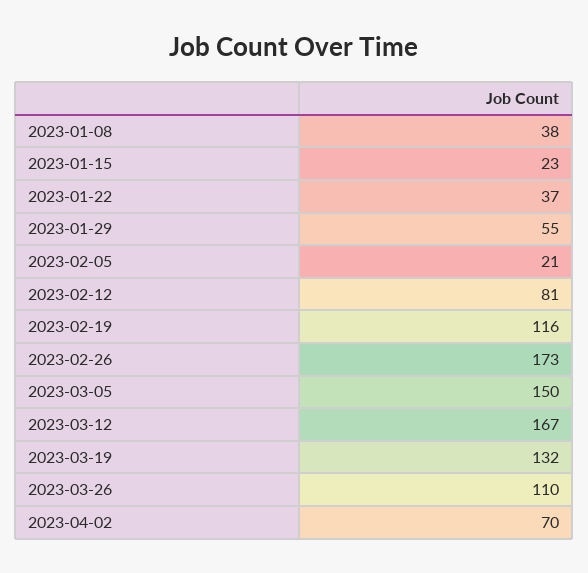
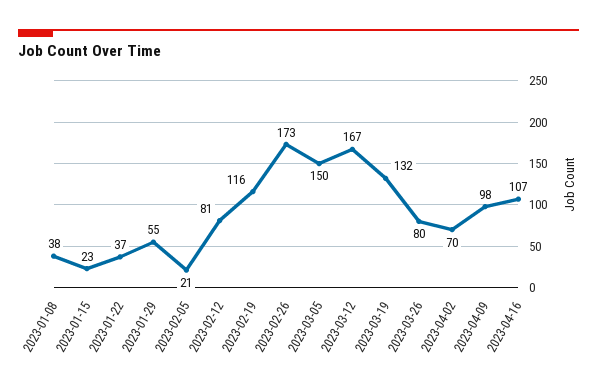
2023-03-26: 110 -> 80
2023-04-09: none -> 98
2023-04-16: none -> 107

